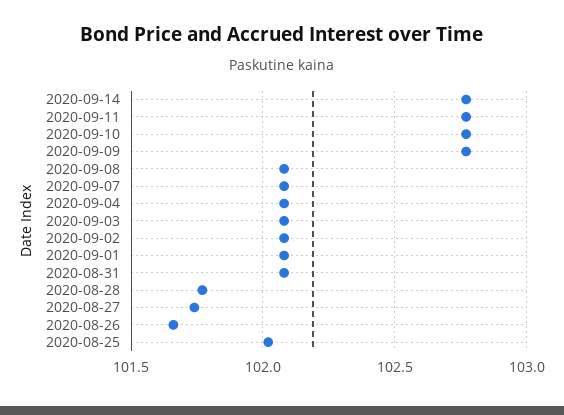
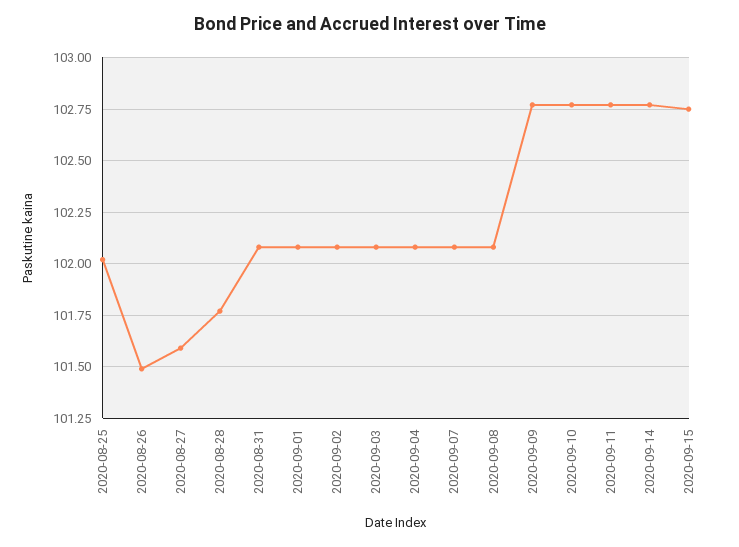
2020-08-27: 101.75 -> 101.6
2020-08-26: 101.65 -> 101.5
2020-09-15: none -> 102.75

